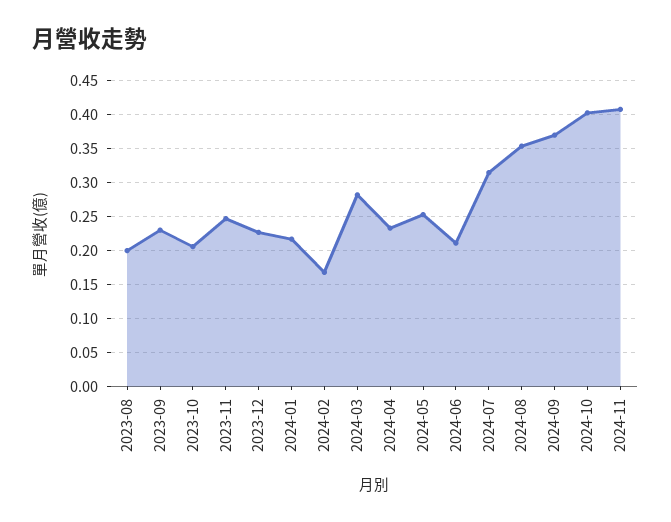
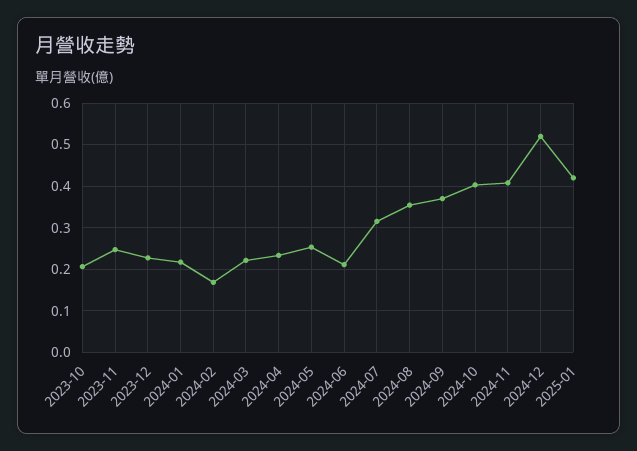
2023-08: 0.2 -> none
2023-09: 0.23 -> none
2024-03: 0.28 -> 0.22
2024-12: none -> 0.52
2025-01: none -> 0.42

